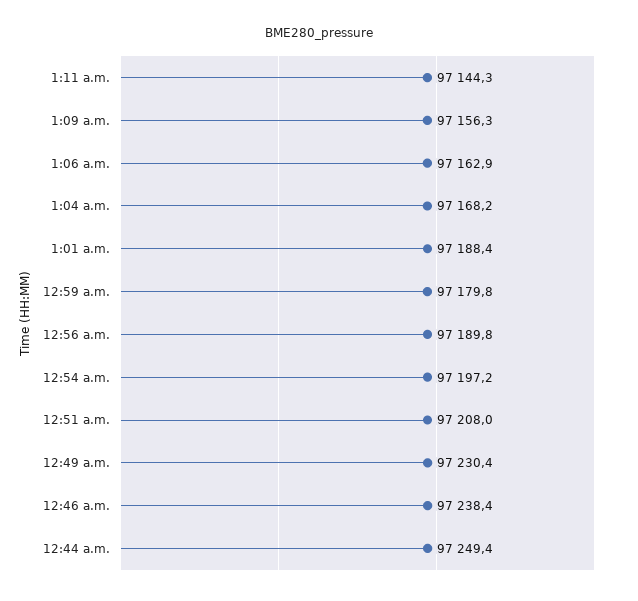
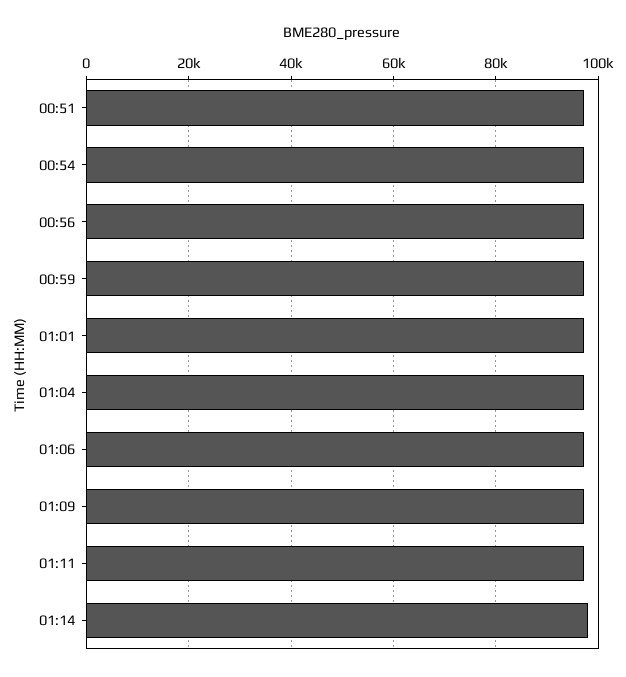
12:49 a.m.: 97230.4 -> none
12:46 a.m.: 97238.4 -> none
12:44 a.m.: 97249.4 -> none
01:14: none -> 98000

